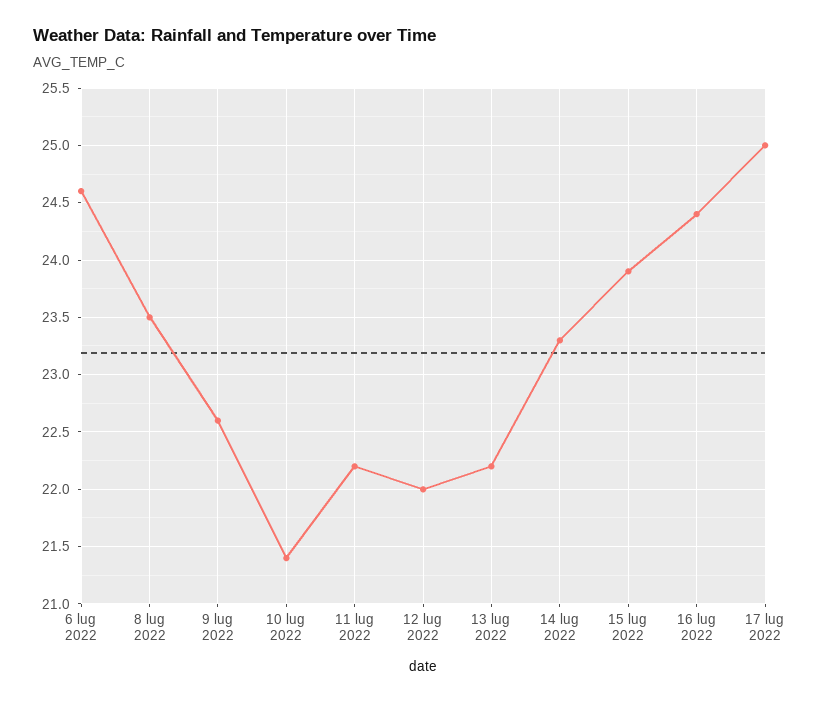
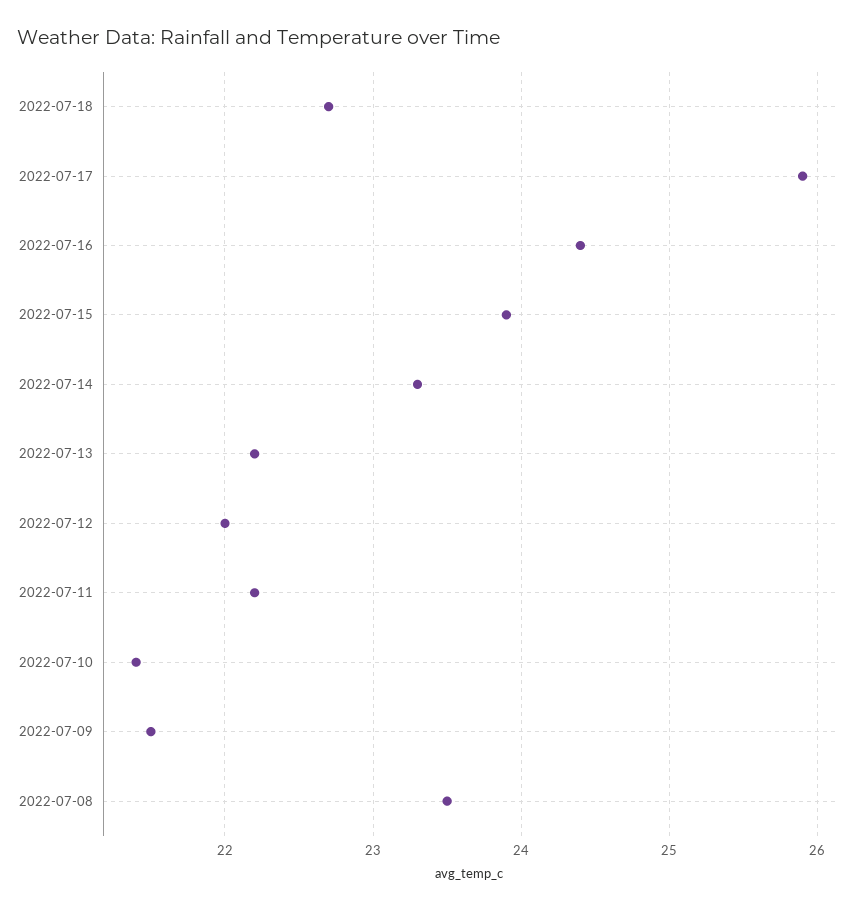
6 lug 2022: 24.6 -> none
9 lug 2022: 22.6 -> 21.5
17 lug 2022: 25 -> 25.9
2022-07-18: none -> 22.7

